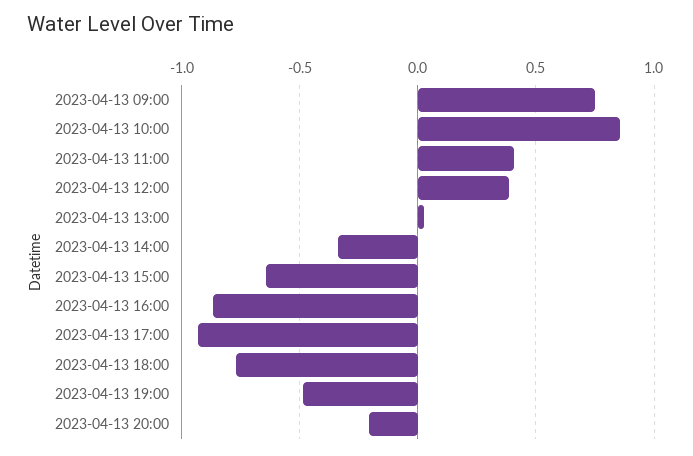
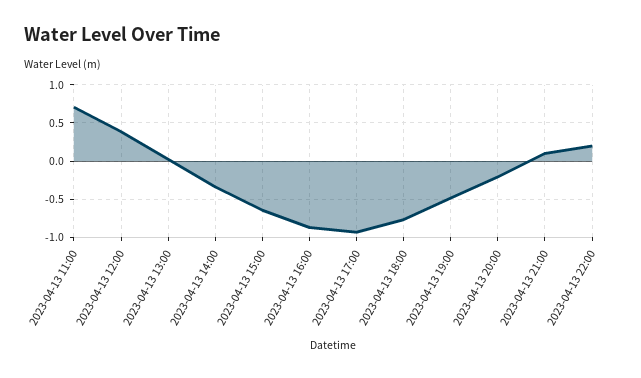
2023-04-13 09:00: 0.75 -> none
2023-04-13 10:00: 0.85 -> none
2023-04-13 11:00: 0.4 -> 0.7
2023-04-13 21:00: none -> 0.1
2023-04-13 22:00: none -> 0.2

